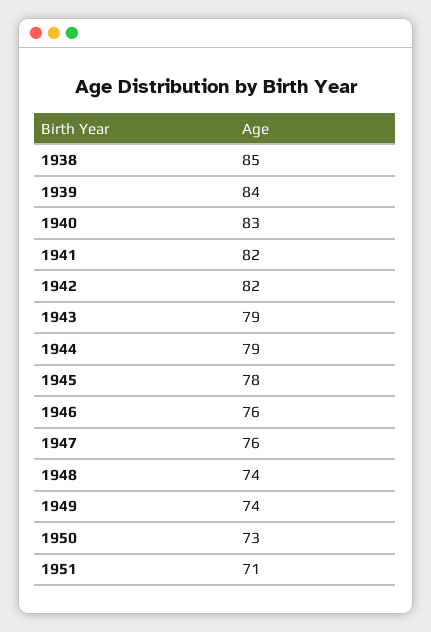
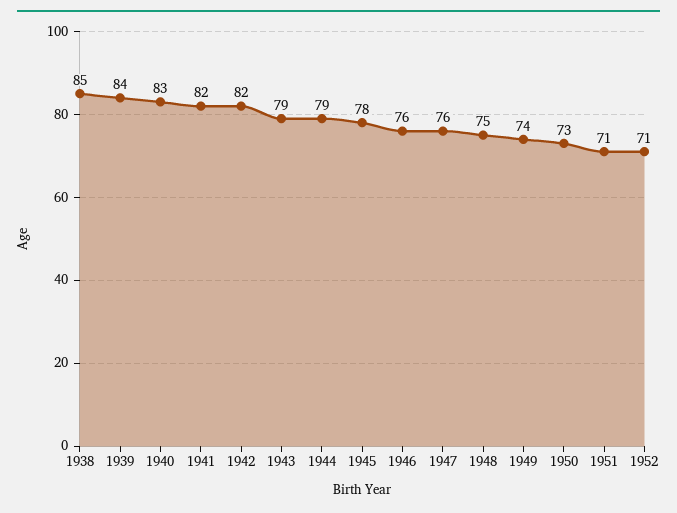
1948: 74 -> 75
1952: none -> 71

